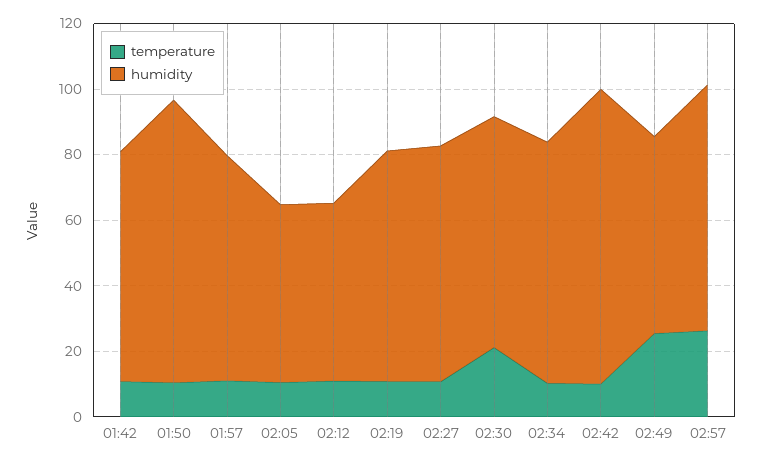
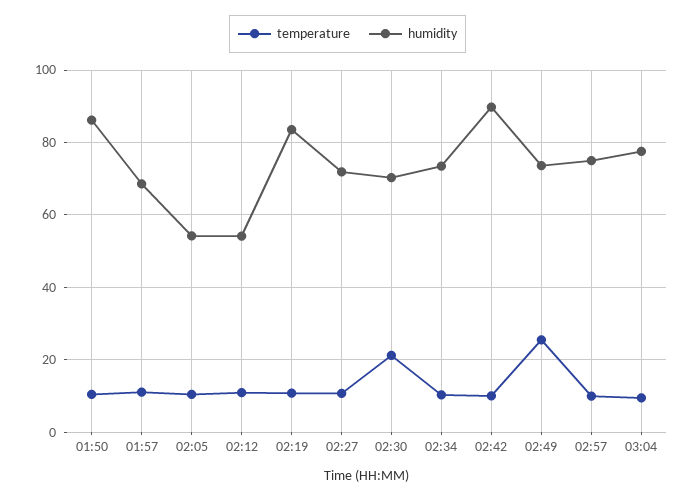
temperature, 01:42: 10 -> none
humidity, 01:42: 70 -> none
humidity, 02:19: 70 -> 84
humidity, 02:49: 60 -> 74
temperature, 02:57: 25 -> 10
temperature, 03:04: none -> 10
humidity, 03:04: none -> 78

